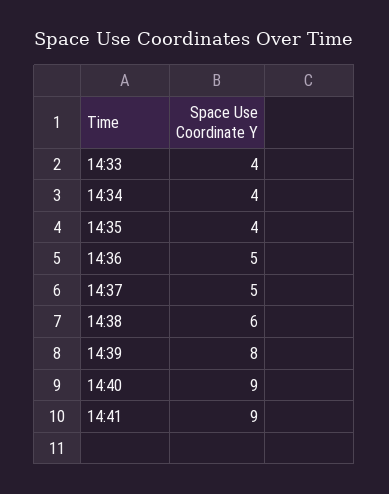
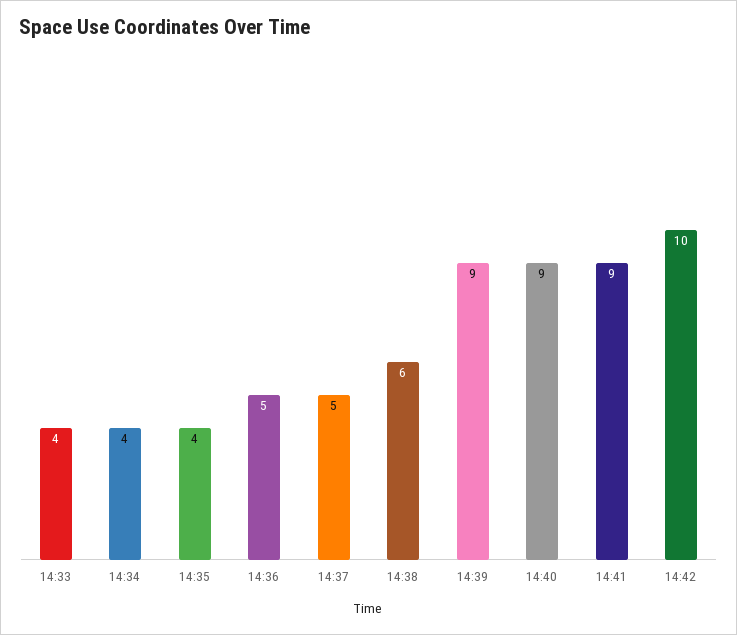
14:39: 8 -> 9
14:42: none -> 10

